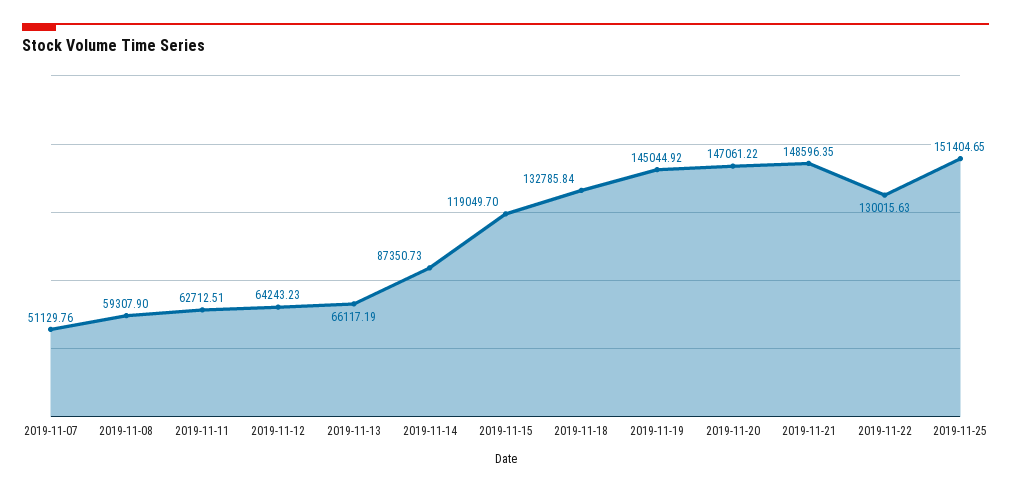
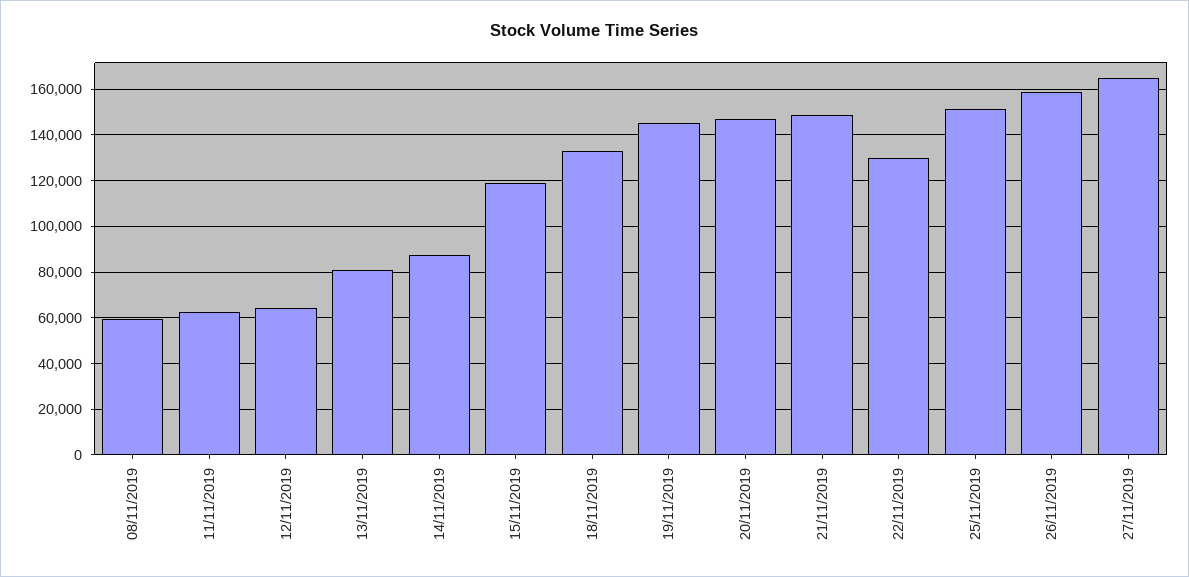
2019-11-07: 51129.76 -> none
2019-11-13: 66117.19 -> 80000
26/11/2019: none -> 160000
27/11/2019: none -> 165000

